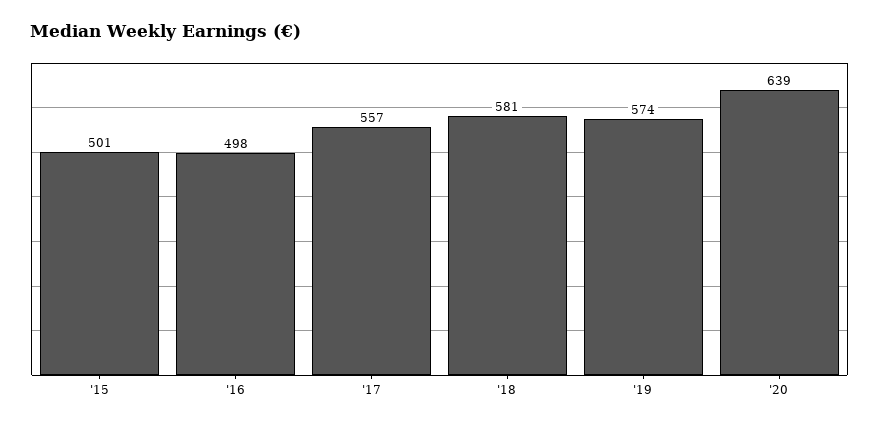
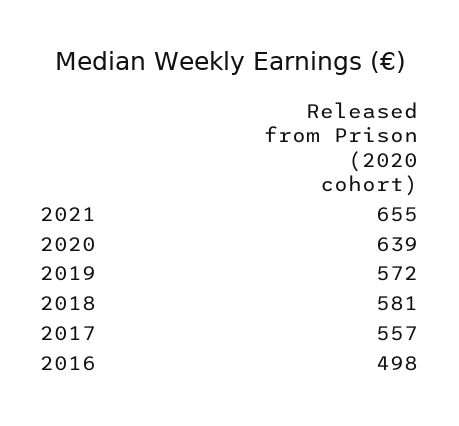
'15: 501 -> none
'19: 574 -> 572
2021: none -> 655

